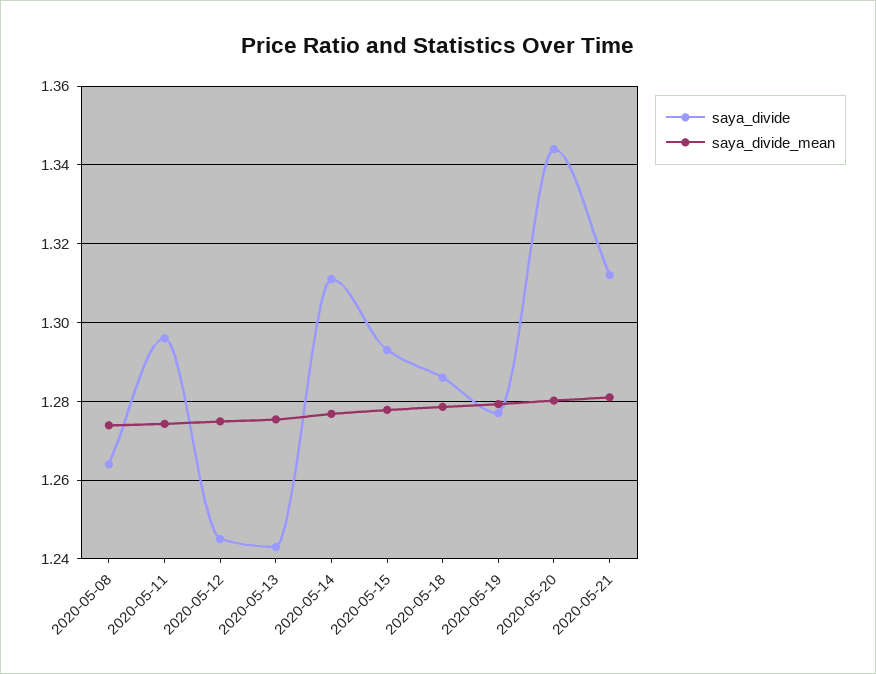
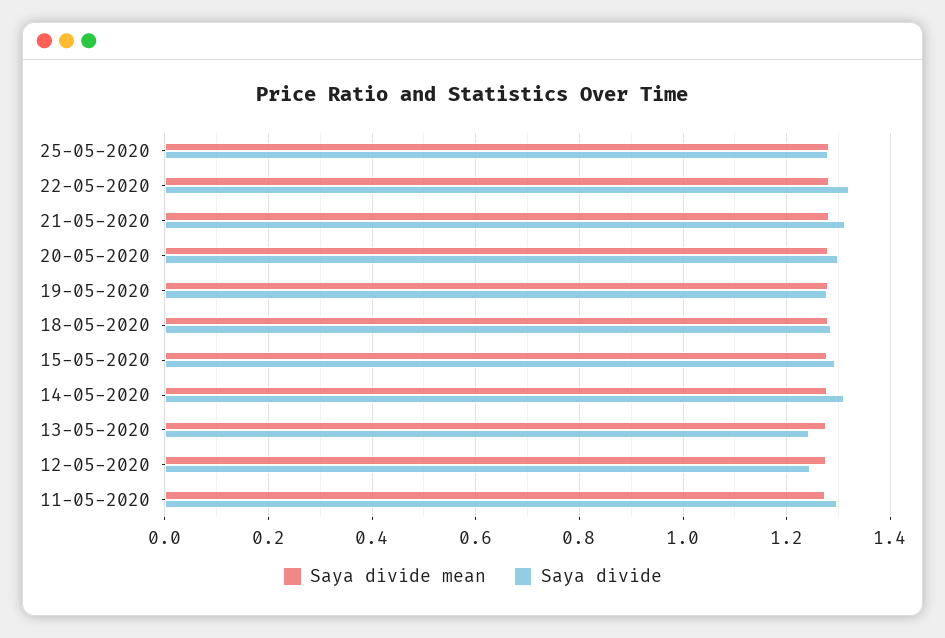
saya_divide, 2020-05-08: 1.264 -> none
saya_divide_mean, 2020-05-08: 1.274 -> none
saya_divide, 2020-05-20: 1.344 -> 1.3
saya_divide_mean, 25-05-2020: none -> 1.28
saya_divide, 25-05-2020: none -> 1.28
saya_divide_mean, 22-05-2020: none -> 1.28
saya_divide, 22-05-2020: none -> 1.32

